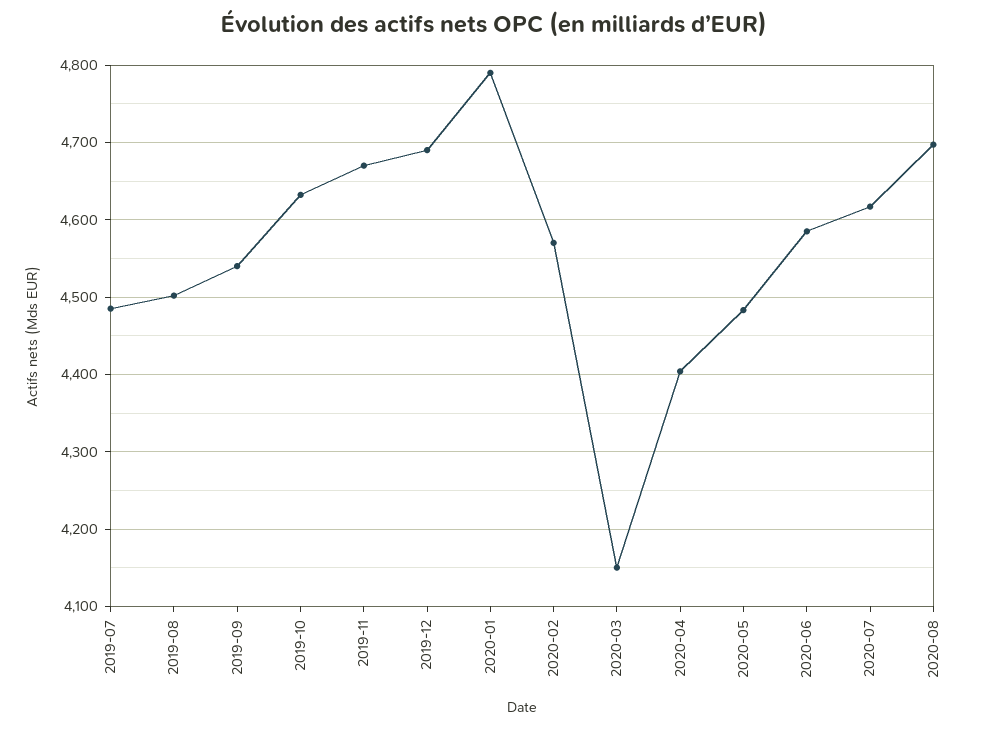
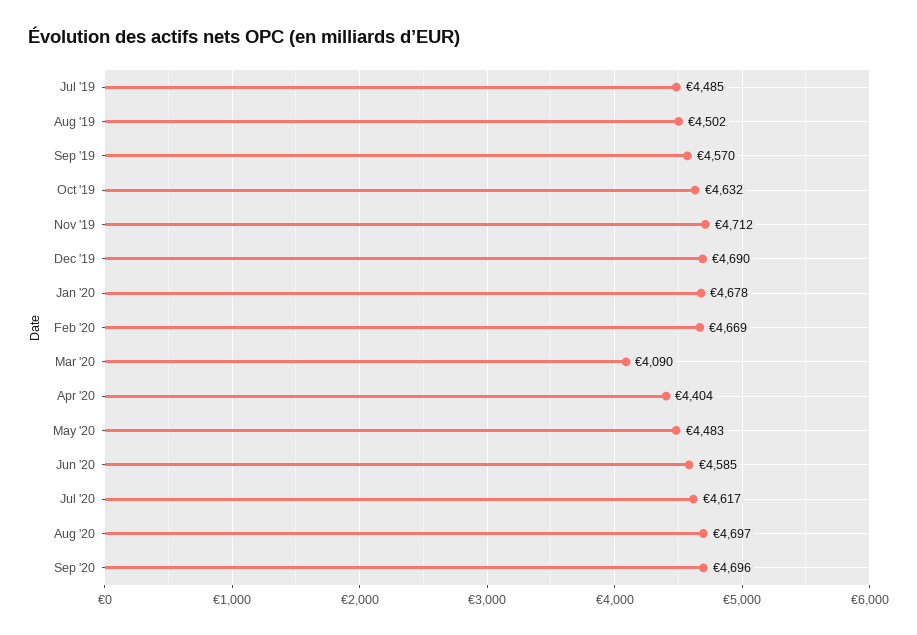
2019-09: 4540 -> 4570
2019-11: 4670 -> 4712
2020-01: 4790 -> 4678
2020-02: 4570 -> 4669
2020-03: 4150 -> 4090
Sep '20: none -> 4696

